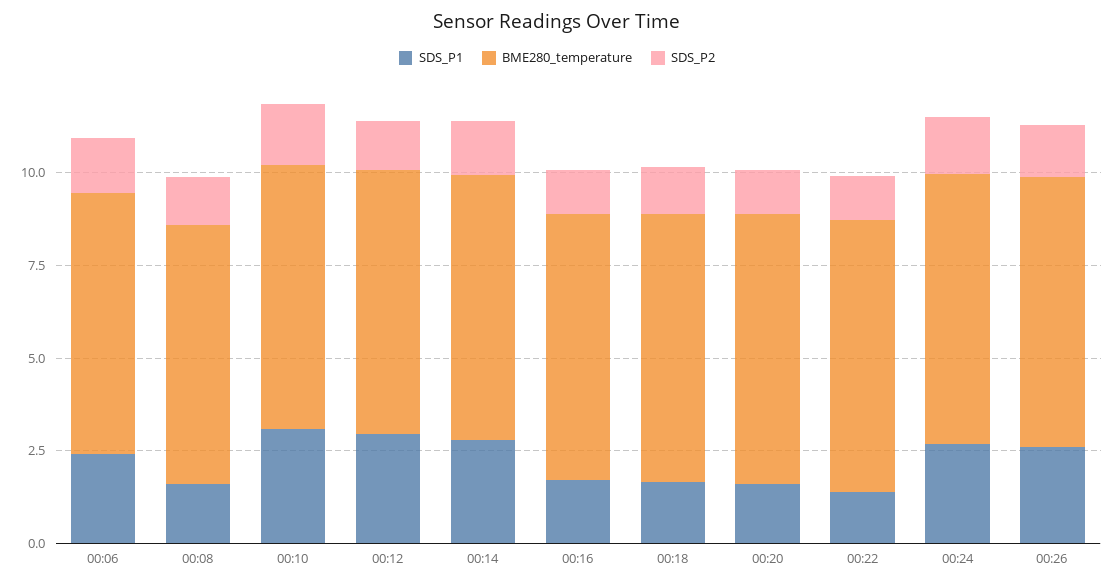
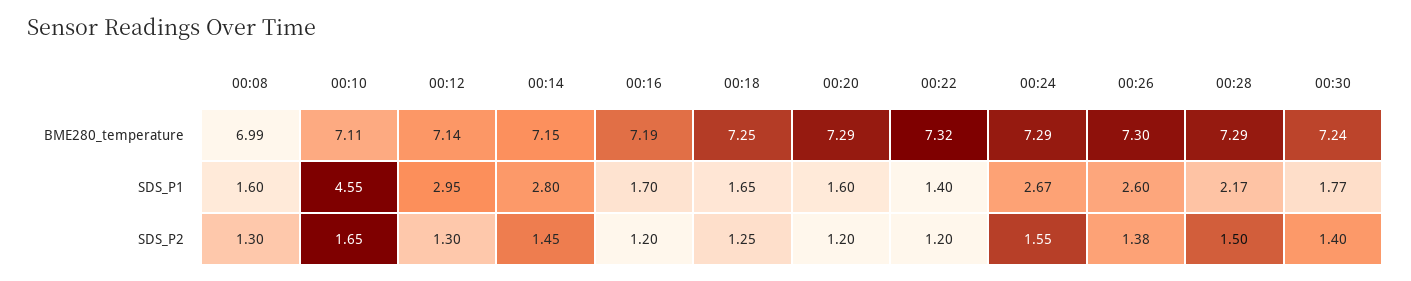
SDS_P1, 00:06: 2.5 -> none
BME280_temperature, 00:06: 7 -> none
SDS_P2, 00:06: 1.5 -> none
SDS_P1, 00:10: 3 -> 4.55
BME280_temperature, 00:28: none -> 7.29
BME280_temperature, 00:30: none -> 7.24
SDS_P1, 00:28: none -> 2.17
SDS_P1, 00:30: none -> 1.77
SDS_P2, 00:28: none -> 1.5
SDS_P2, 00:30: none -> 1.4

